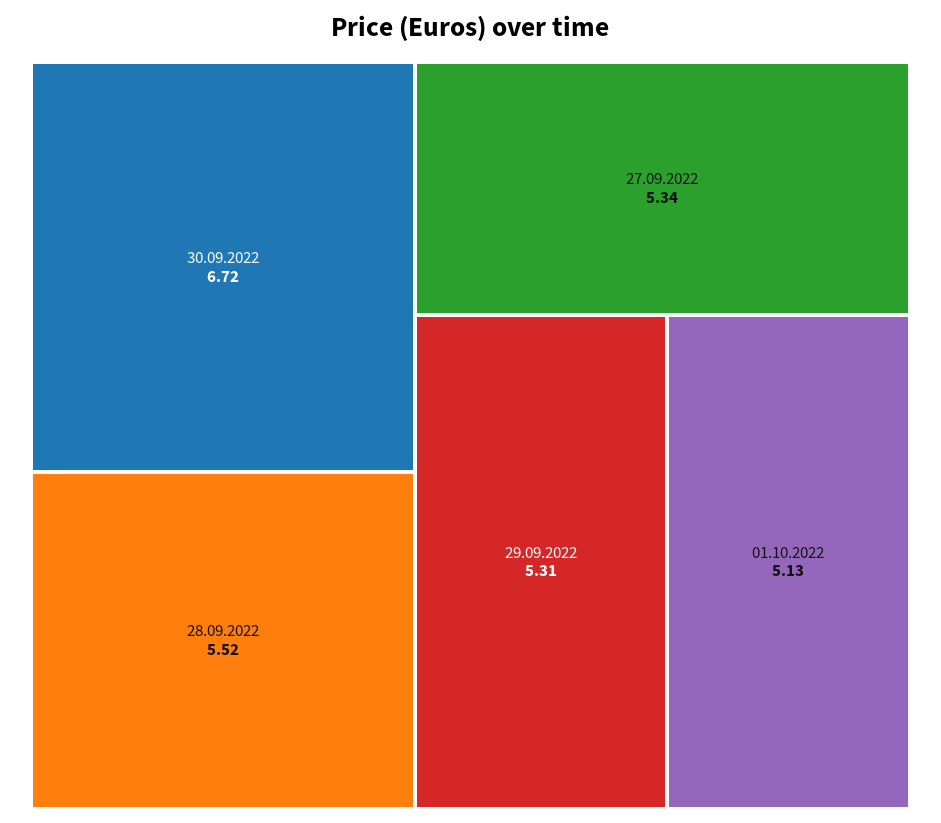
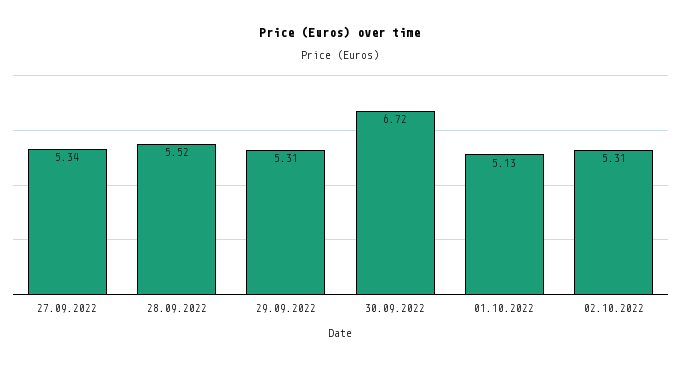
02.10.2022: none -> 5.31

